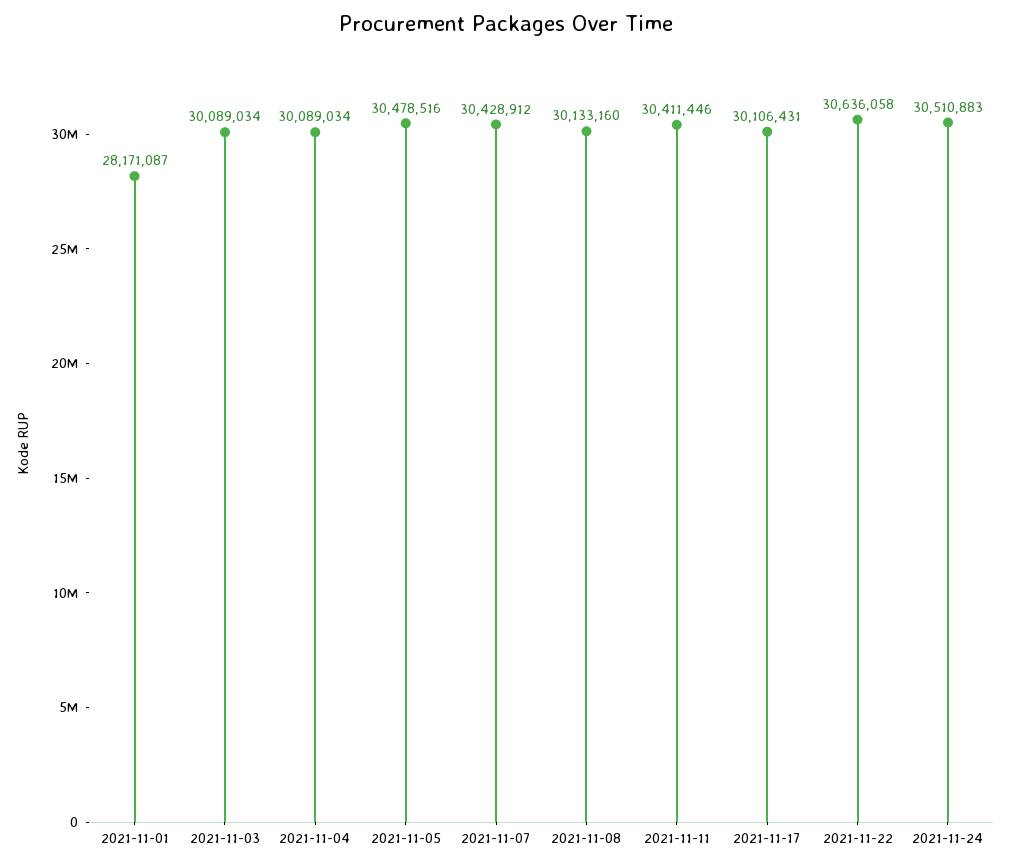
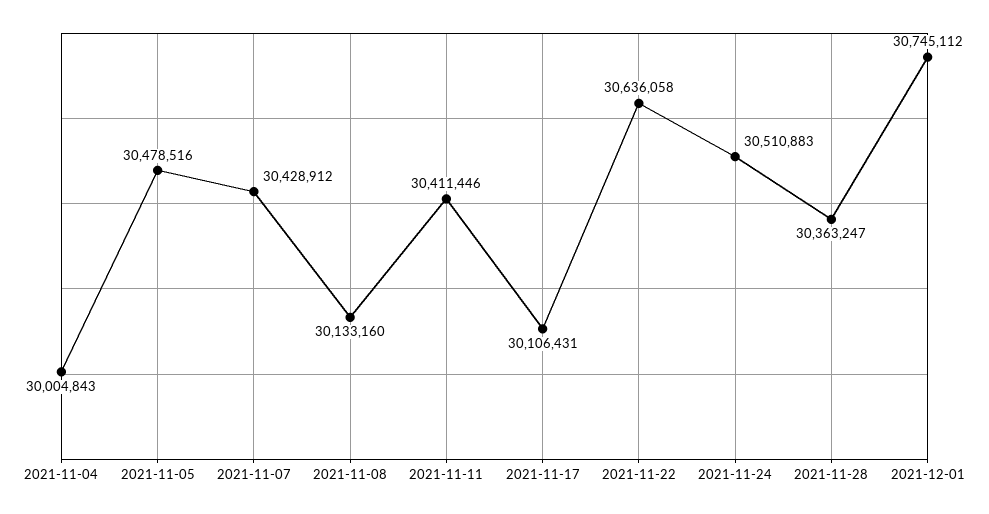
2021-11-01: 28171087 -> none
2021-11-03: 30089034 -> none
2021-11-04: 30089034 -> 30004843
2021-11-28: none -> 30363247
2021-12-01: none -> 30745112

